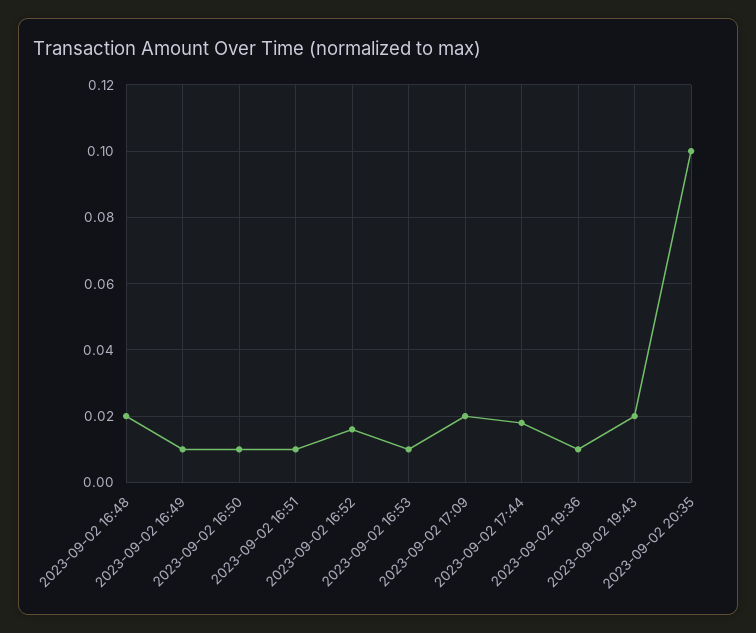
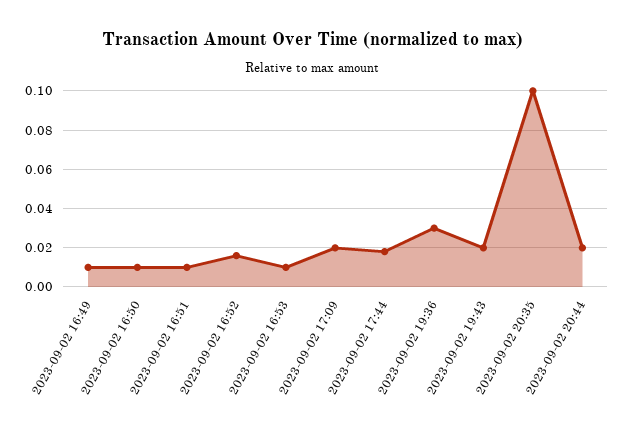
2023-09-02 16:48: 0.02 -> none
2023-09-02 19:36: 0.01 -> 0.03
2023-09-02 20:44: none -> 0.02

